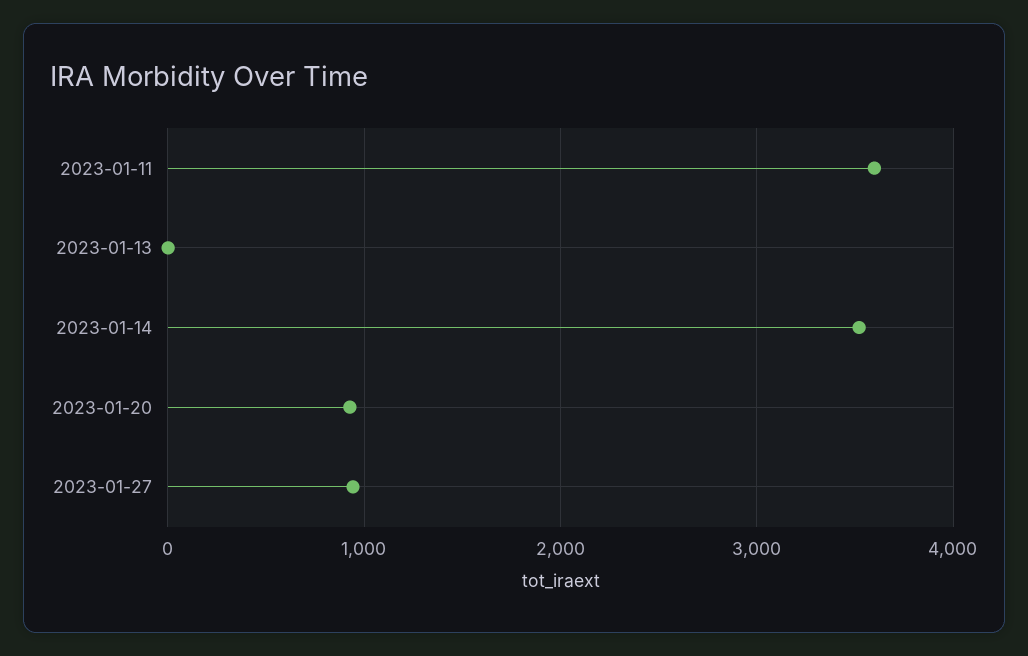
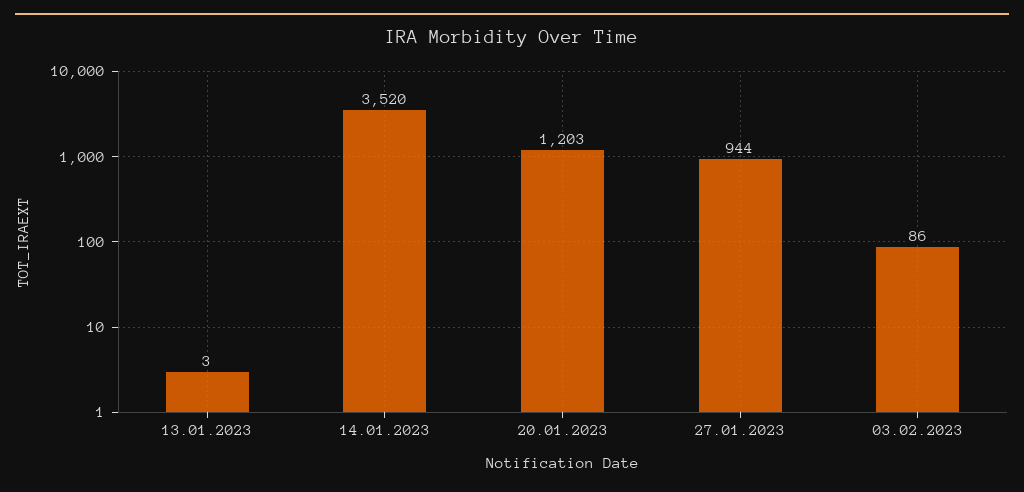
2023-01-11: 3600 -> none
2023-01-20: 900 -> 1203
03.02.2023: none -> 86

